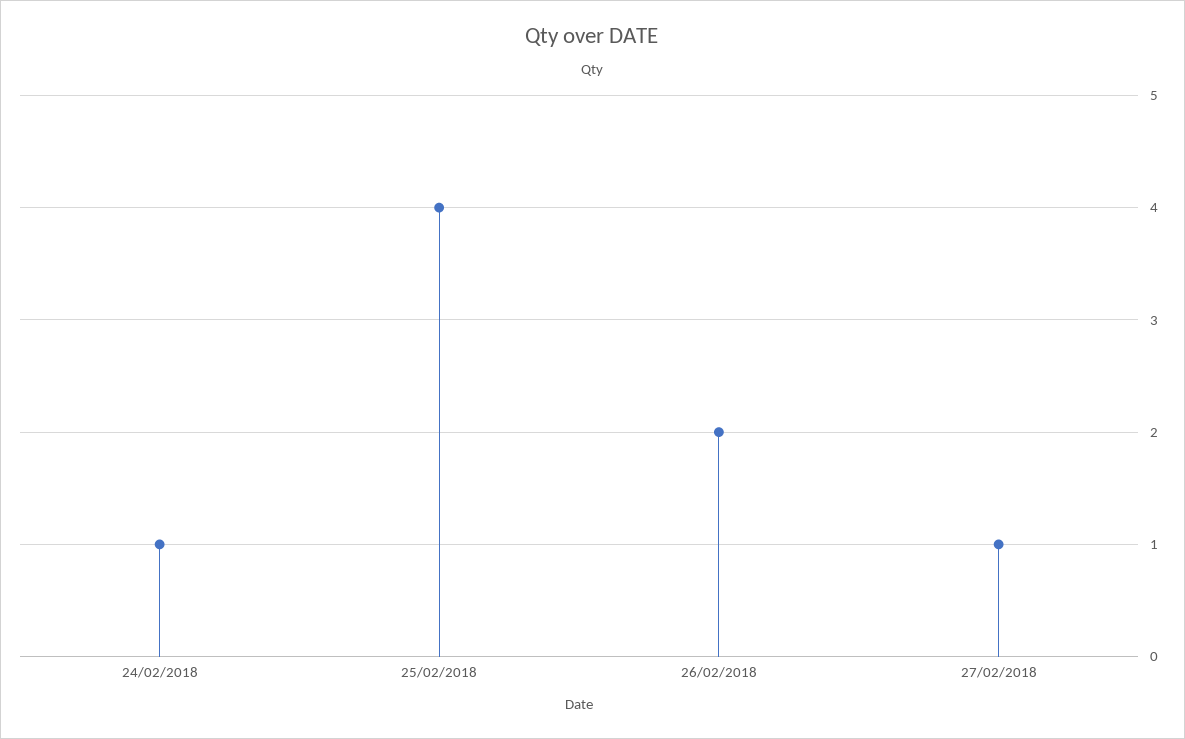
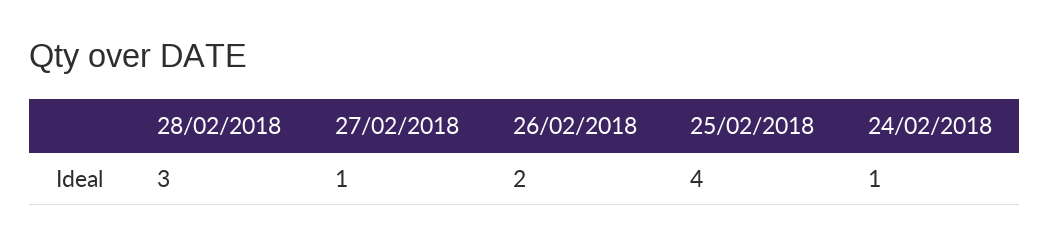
28/02/2018: none -> 3

